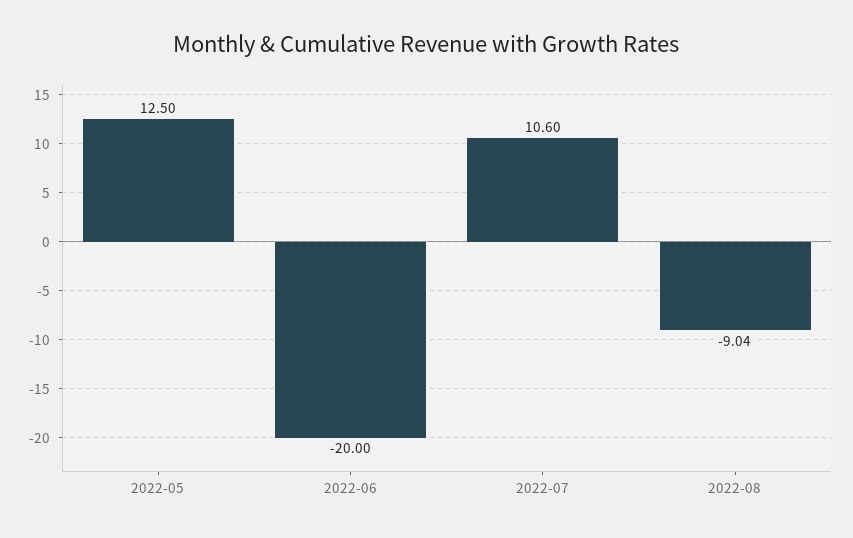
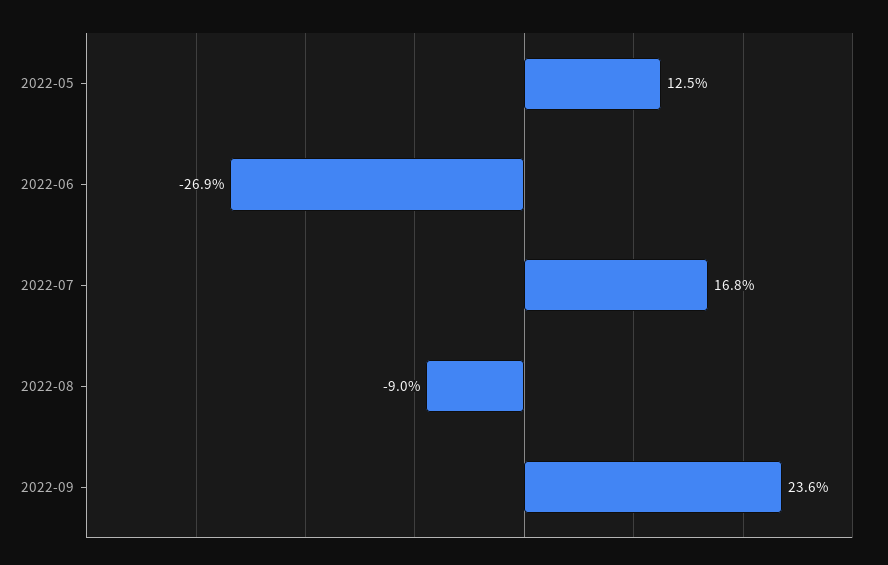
2022-06: -20 -> -26.9
2022-07: 10.6 -> 16.8
2022-09: none -> 23.6

